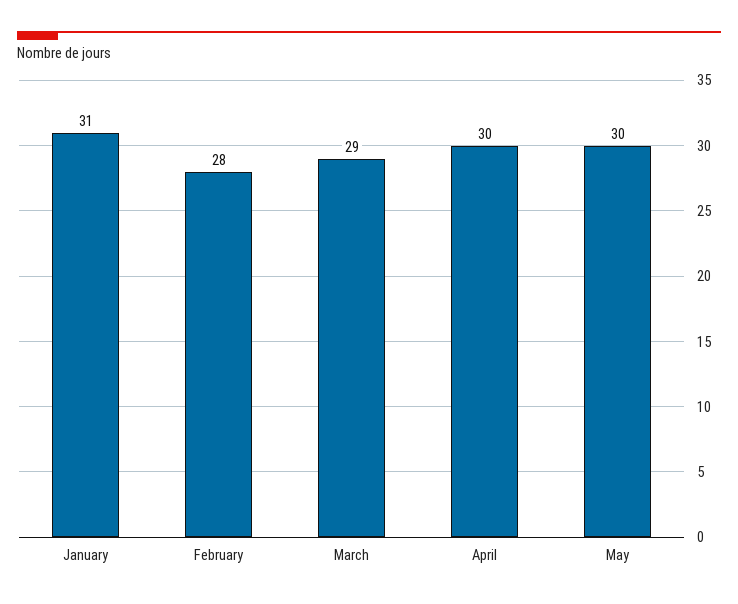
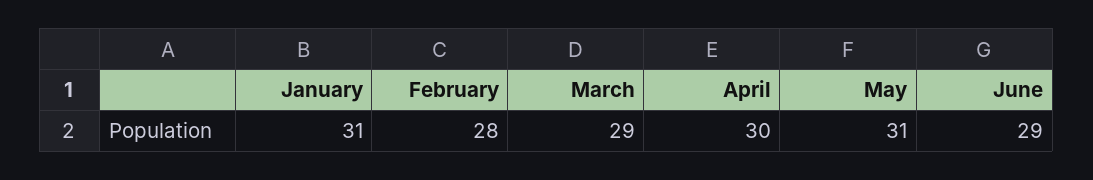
May: 30 -> 31
June: none -> 29

